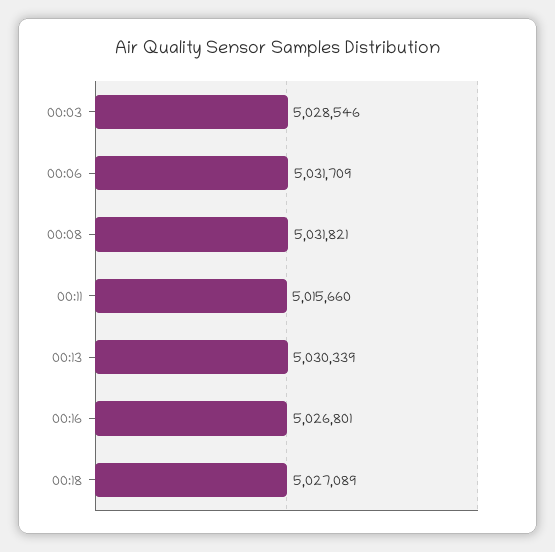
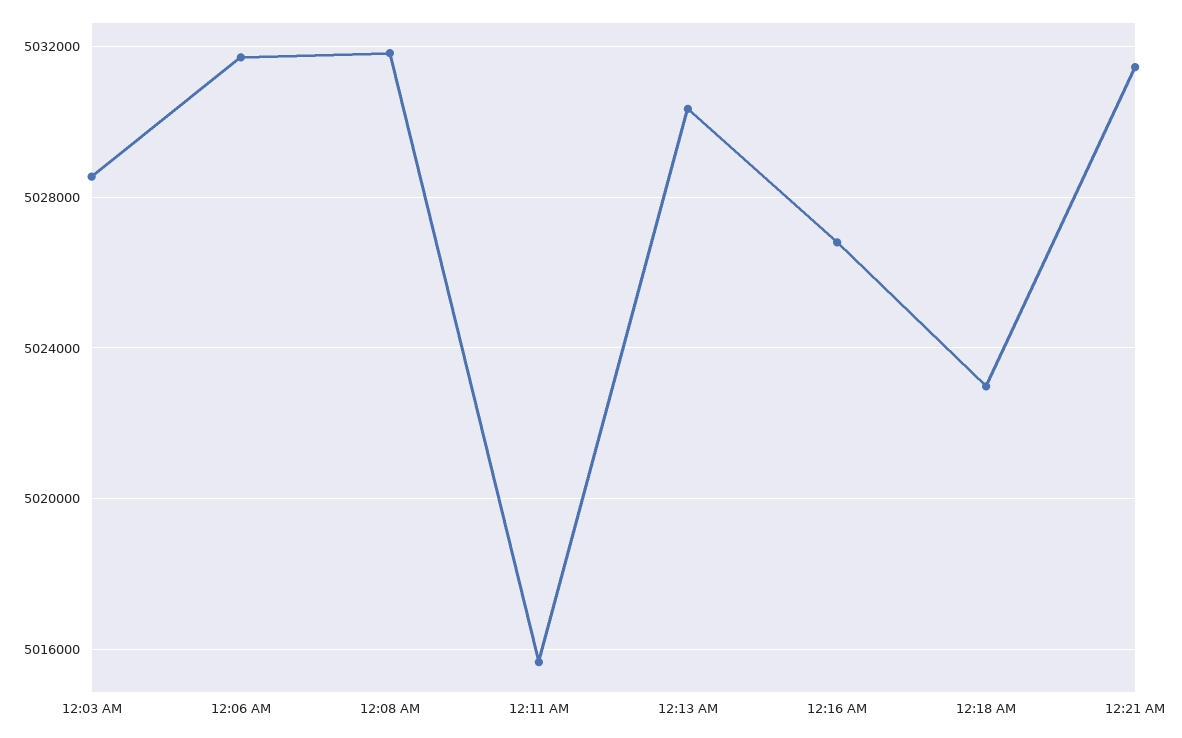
00:18: 5027089 -> 5023000
12:21 AM: none -> 5031500

